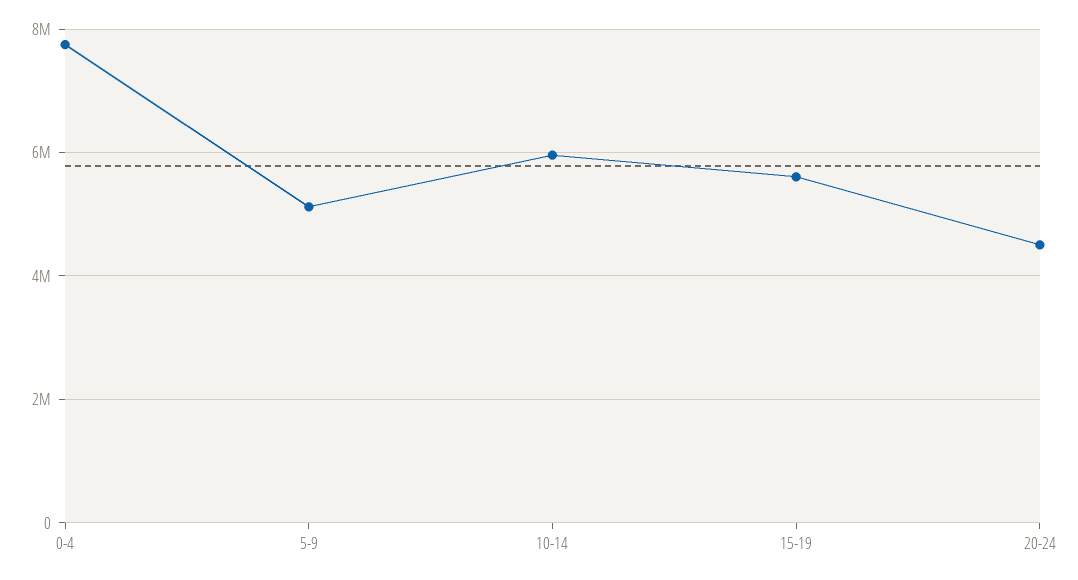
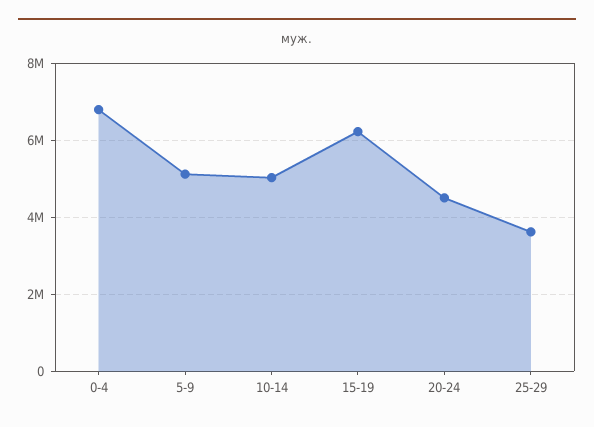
0-4: 7800000 -> 6800000
10-14: 6000000 -> 5000000
15-19: 5600000 -> 6200000
25-29: none -> 3600000

